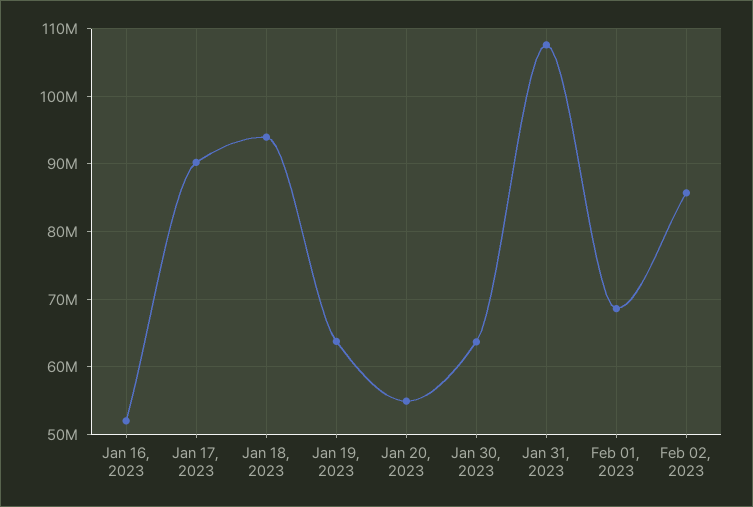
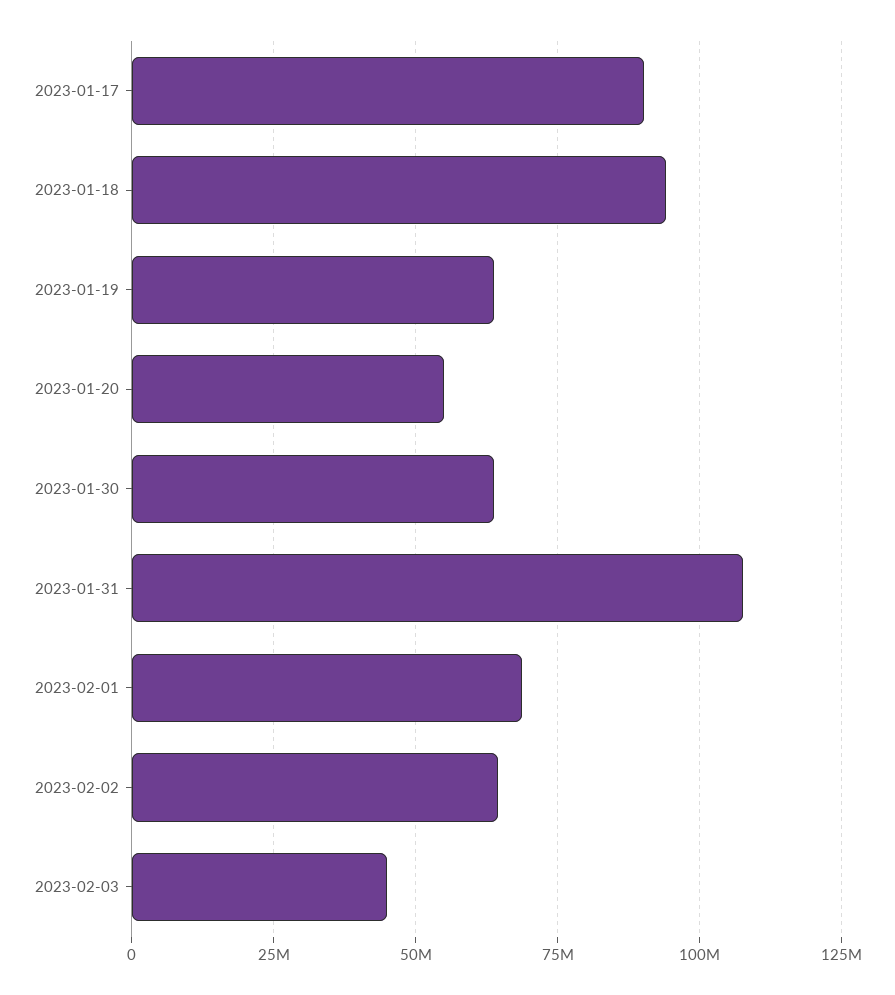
Jan 16, 2023: 52000000 -> none
Feb 02, 2023: 86000000 -> 65000000
2023-02-03: none -> 45000000

